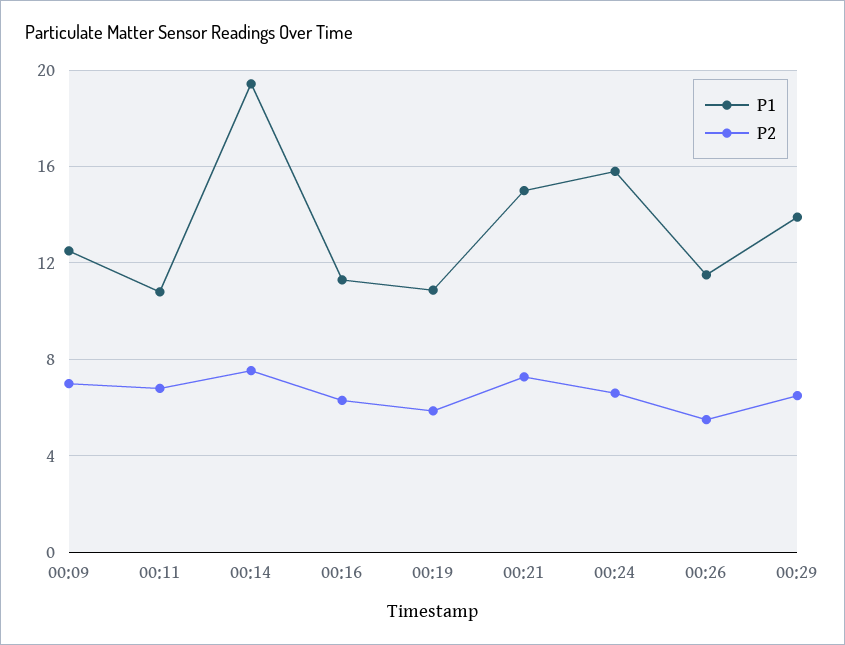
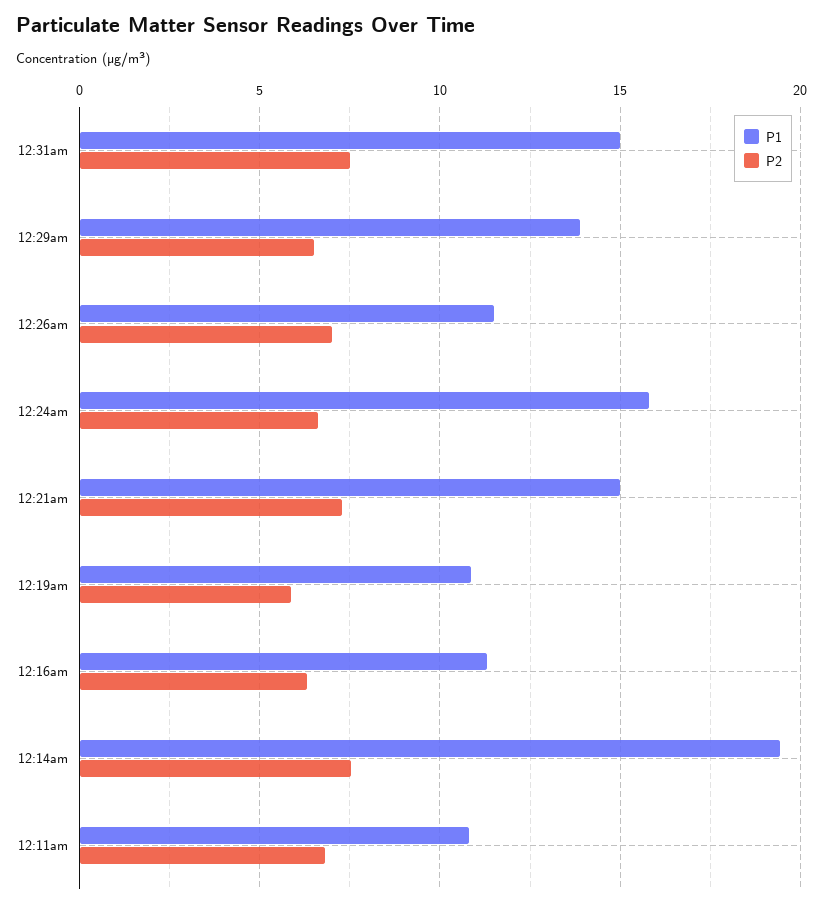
P1, 00:09: 12.5 -> none
P2, 00:09: 7 -> none
P2, 00:26: 5.5 -> 7
P1, 12:31am: none -> 15
P2, 12:31am: none -> 7.5

